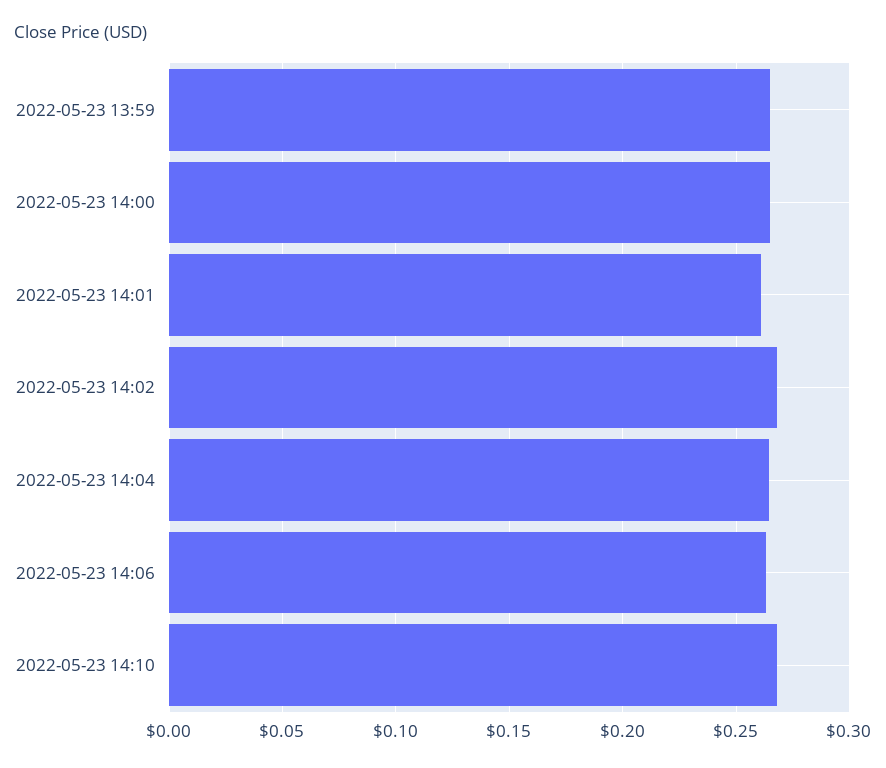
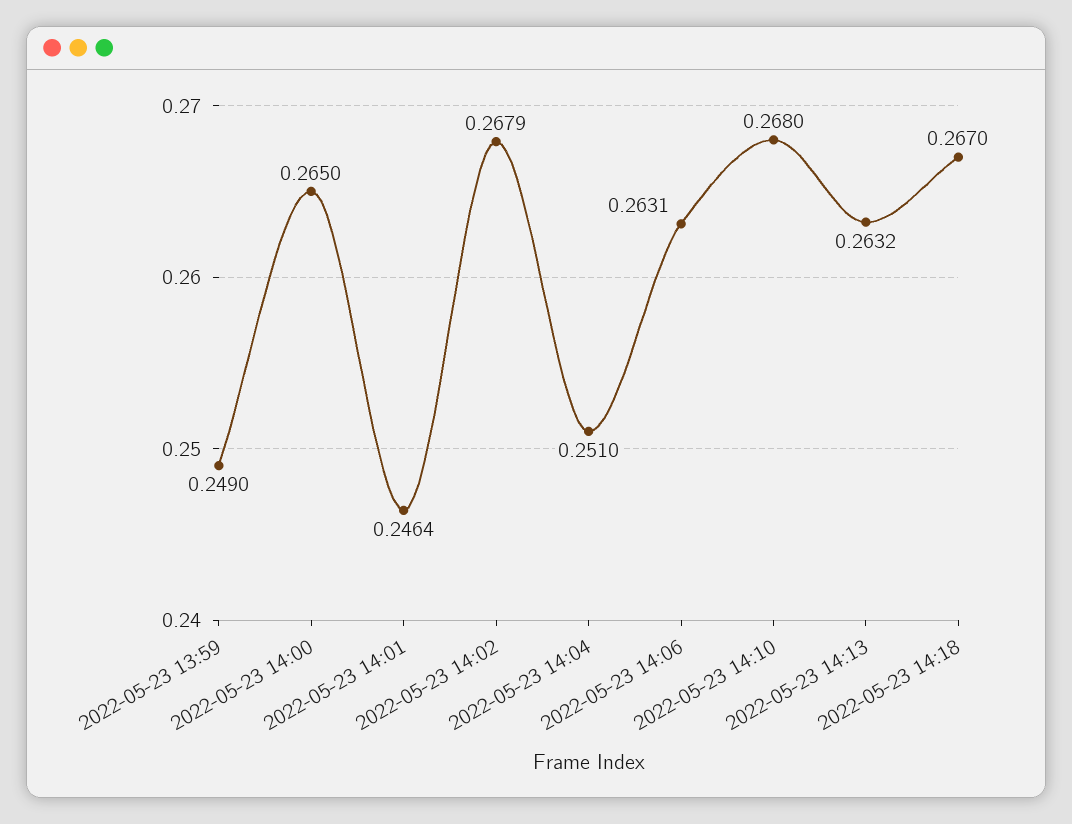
2022-05-23 13:59: 0.265 -> 0.249
2022-05-23 14:01: 0.26 -> 0.2464
2022-05-23 14:04: 0.265 -> 0.251
2022-05-23 14:13: none -> 0.2632
2022-05-23 14:18: none -> 0.267

